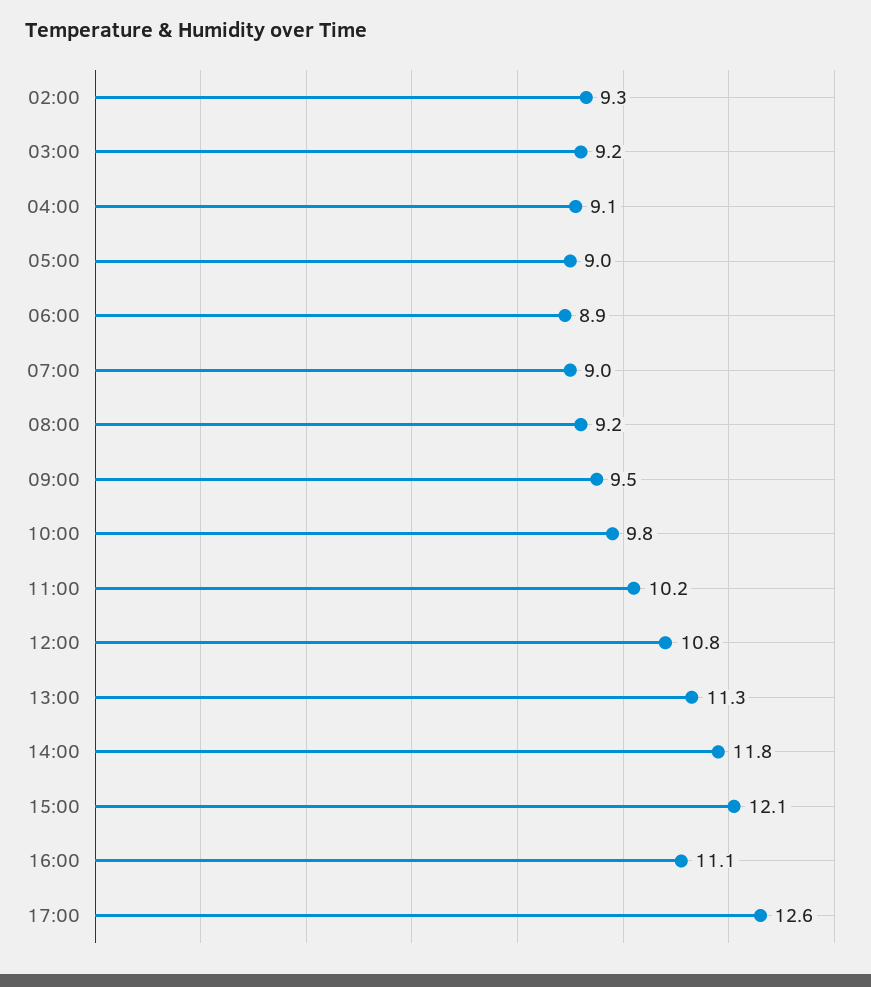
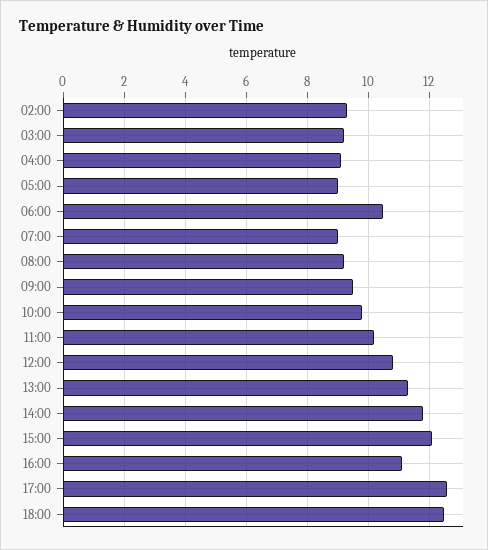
06:00: 8.9 -> 10.5
18:00: none -> 12.5

